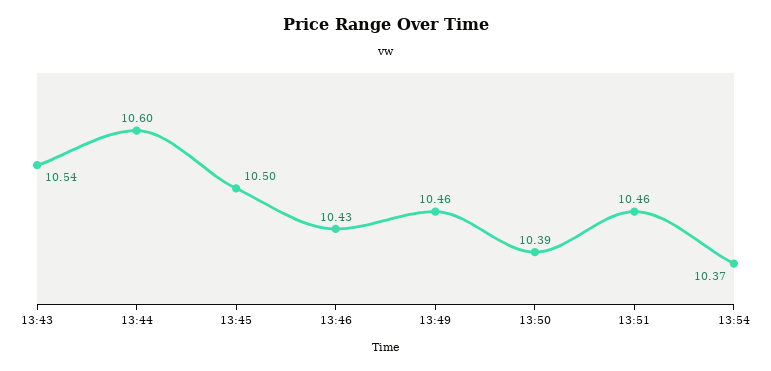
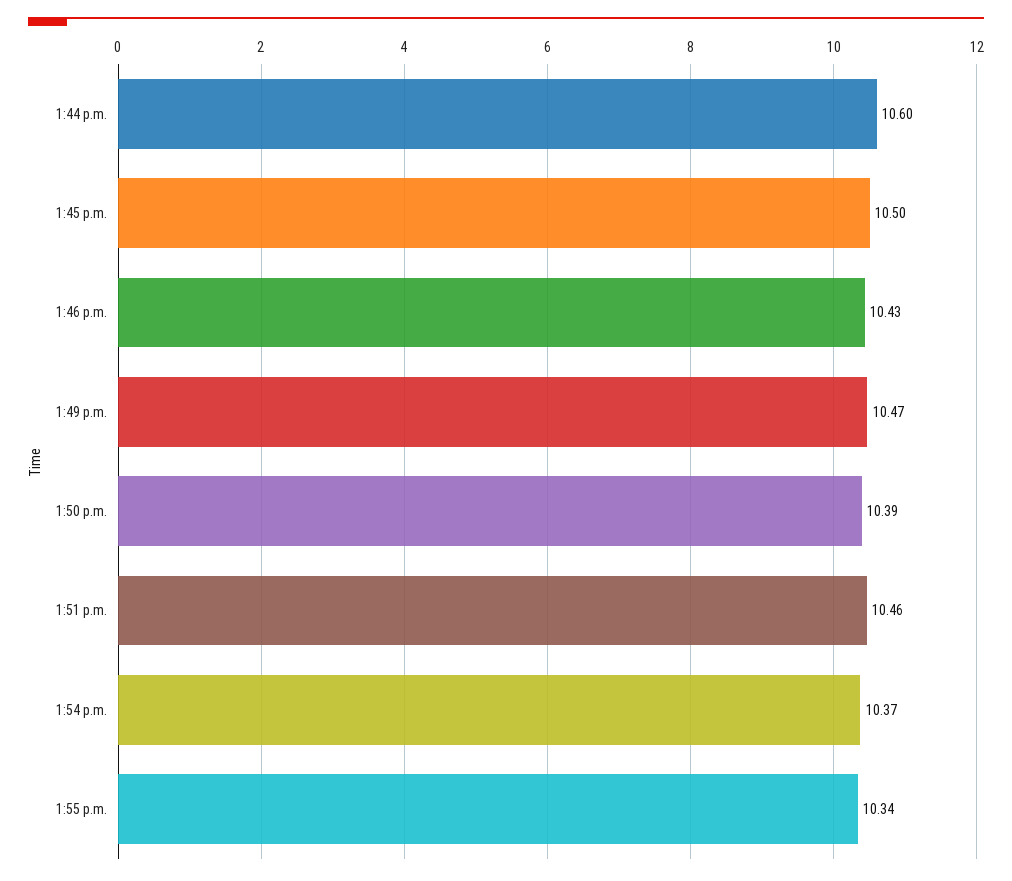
13:43: 10.54 -> none
13:49: 10.46 -> 10.47
1:55 p.m.: none -> 10.34

